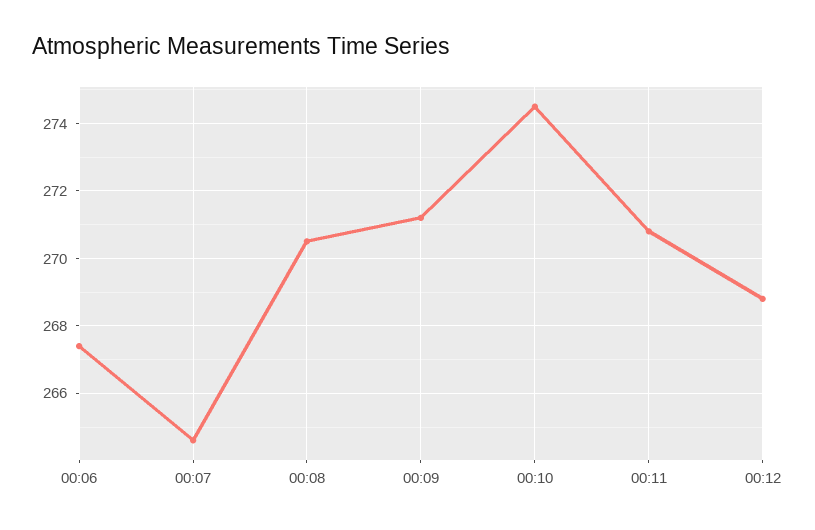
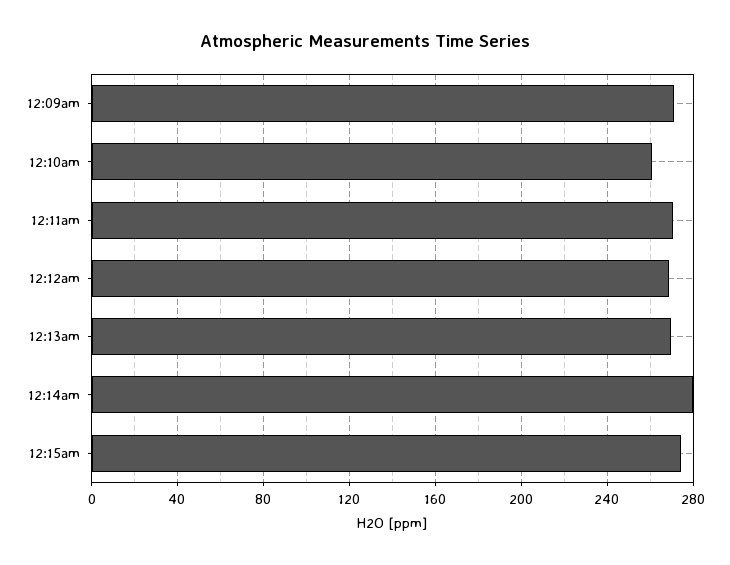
00:06: 267.5 -> none
00:07: 264.5 -> none
00:08: 270.5 -> none
00:10: 274.5 -> 260
12:13am: none -> 270
12:14am: none -> 280
12:15am: none -> 275

